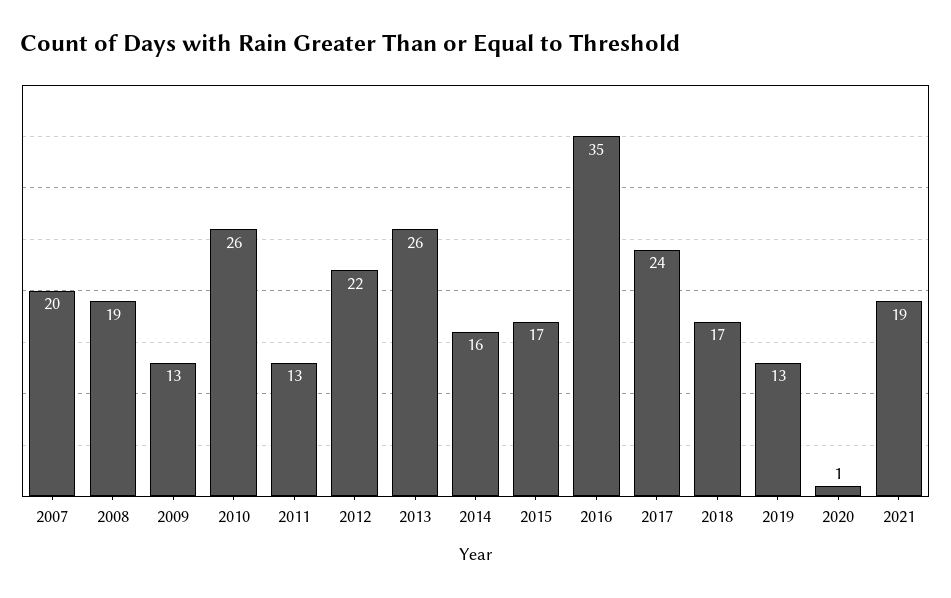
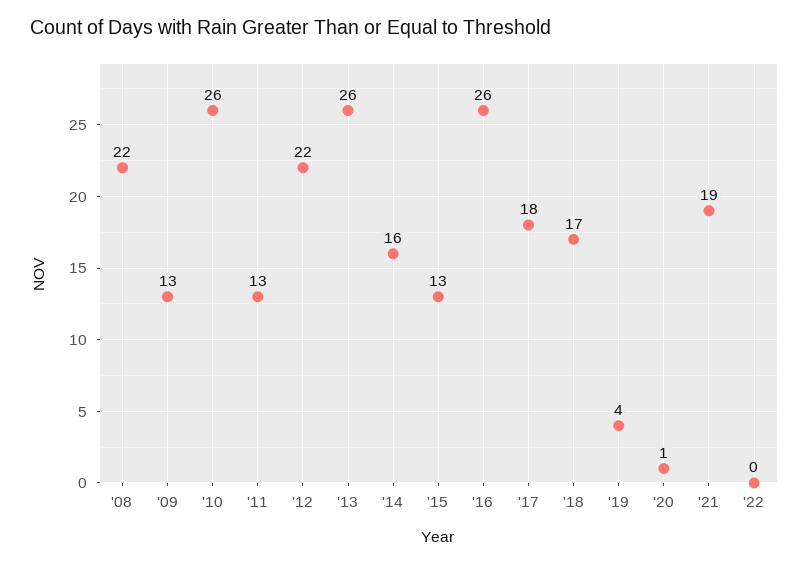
2007: 20 -> none
2008: 19 -> 22
2015: 17 -> 13
2016: 35 -> 26
2017: 24 -> 18
2019: 13 -> 4
'22: none -> 0

